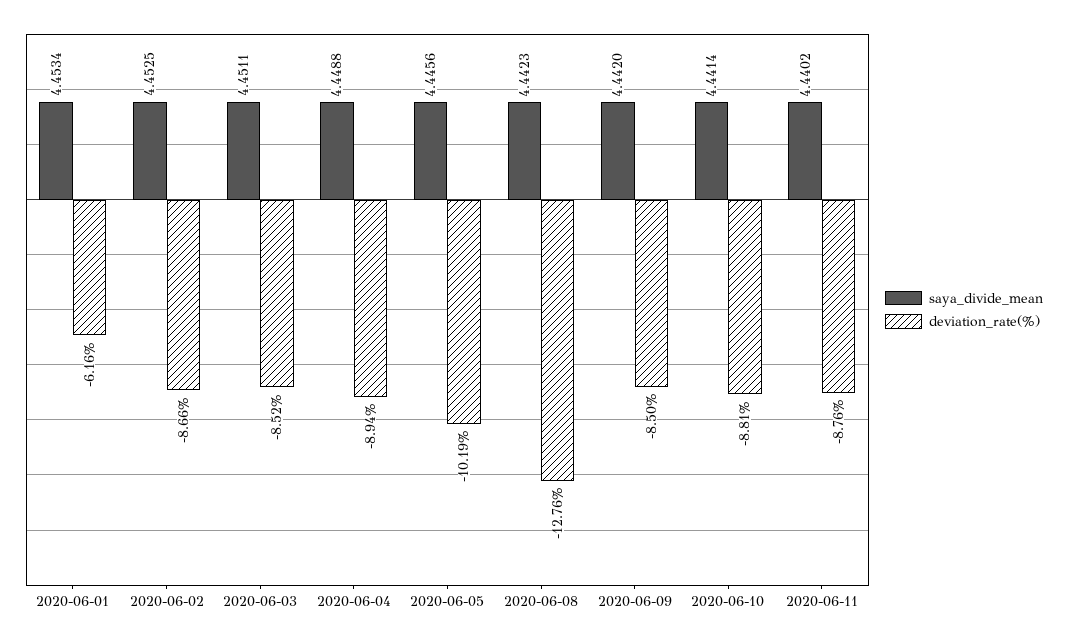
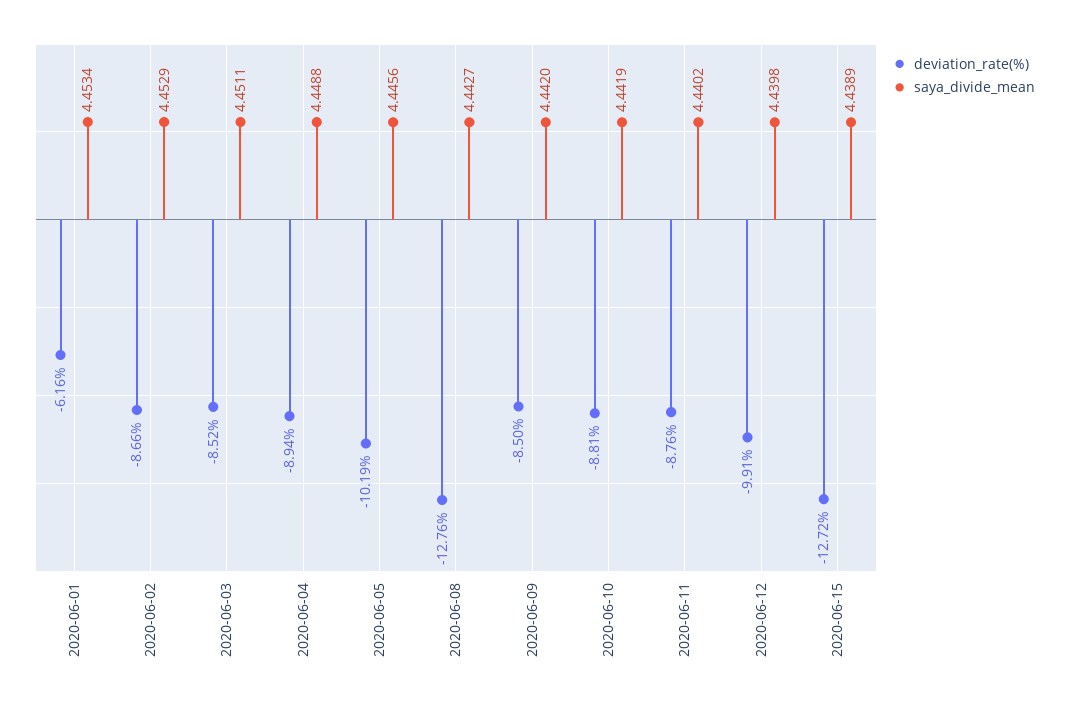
saya_divide_mean, 2020-06-02: 4.4525 -> 4.4529
saya_divide_mean, 2020-06-08: 4.4423 -> 4.4427
saya_divide_mean, 2020-06-10: 4.4414 -> 4.4419
deviation_rate(%), 2020-06-12: none -> -9.91
saya_divide_mean, 2020-06-12: none -> 4.4398
deviation_rate(%), 2020-06-15: none -> -12.72
saya_divide_mean, 2020-06-15: none -> 4.4389

